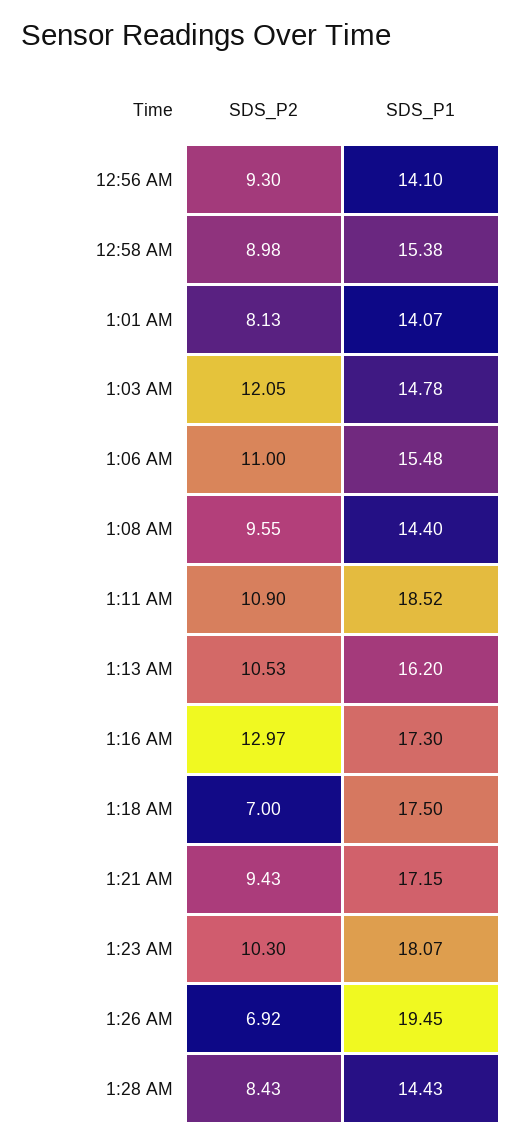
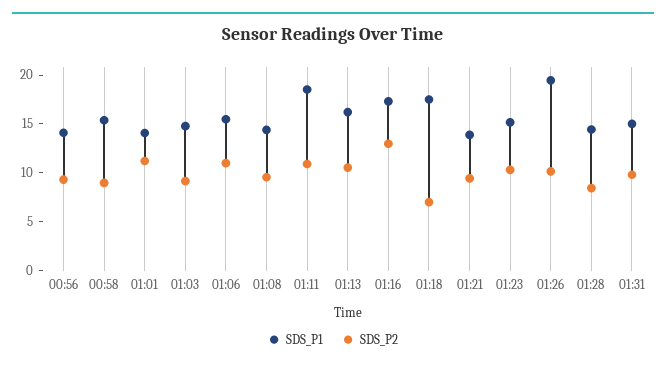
SDS_P2, 1:01 AM: 8.13 -> 11
SDS_P2, 1:03 AM: 12.05 -> 9
SDS_P1, 1:21 AM: 17.15 -> 14
SDS_P1, 1:23 AM: 18.07 -> 15
SDS_P2, 1:26 AM: 6.92 -> 10
SDS_P1, 01:31: none -> 15
SDS_P2, 01:31: none -> 10

